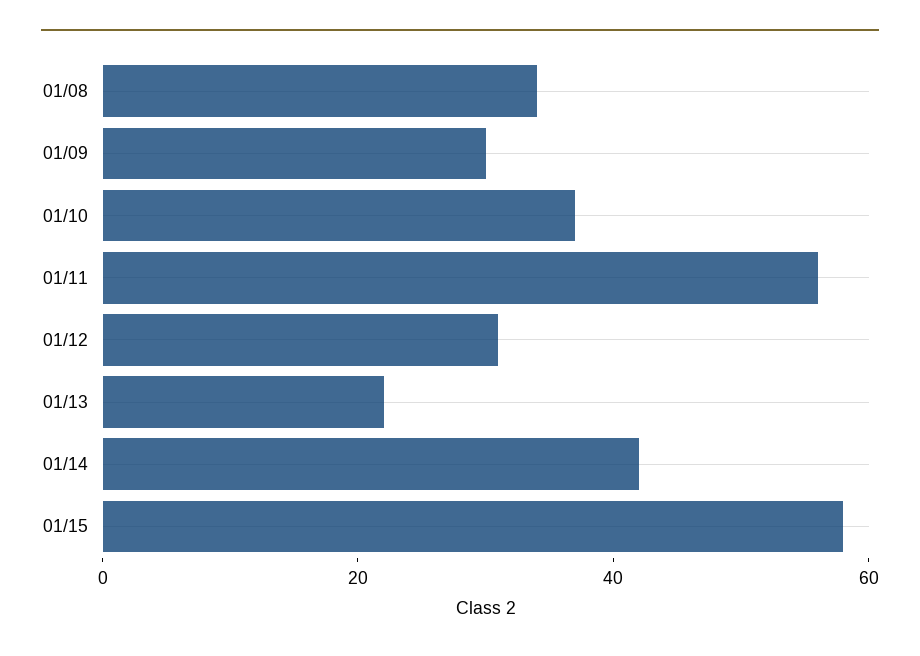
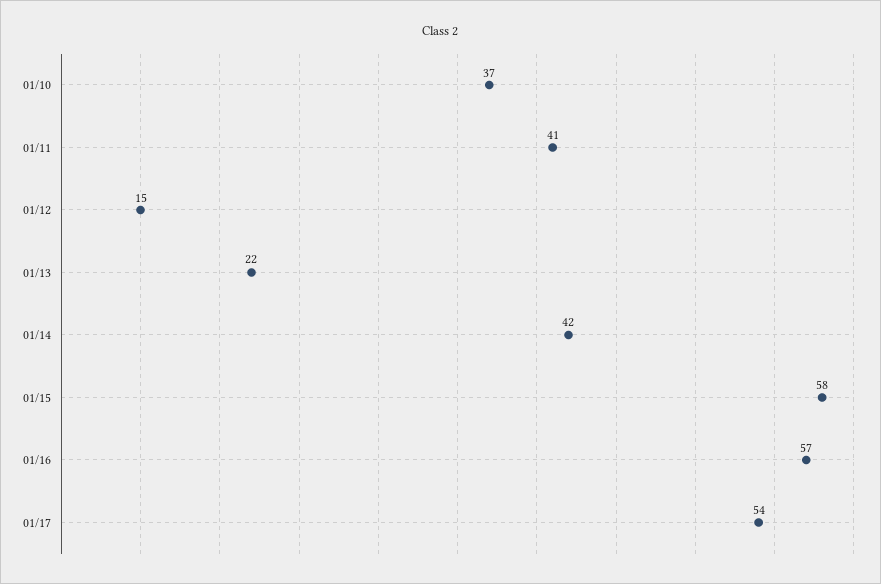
01/08: 35 -> none
01/09: 30 -> none
01/11: 55 -> 41
01/12: 30 -> 15
01/16: none -> 57
01/17: none -> 54

